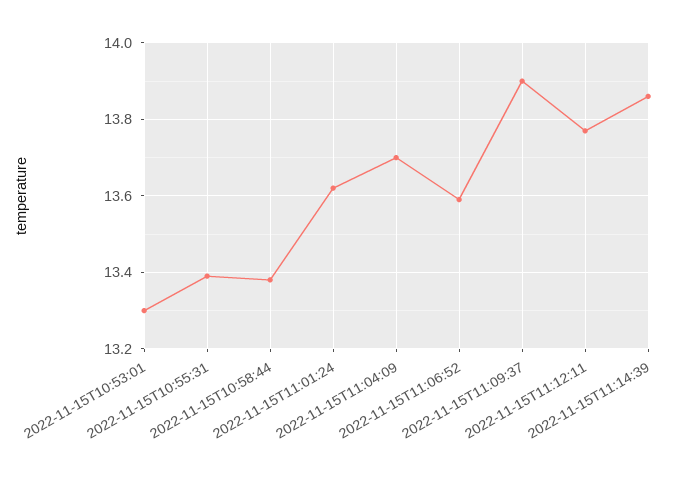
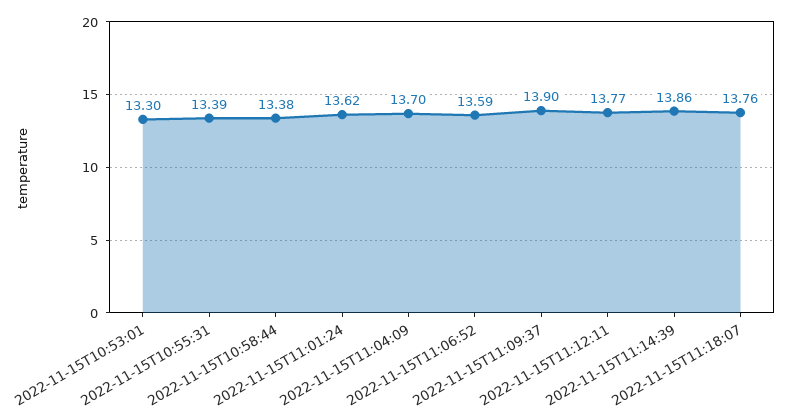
2022-11-15T11:18:07: none -> 13.76

